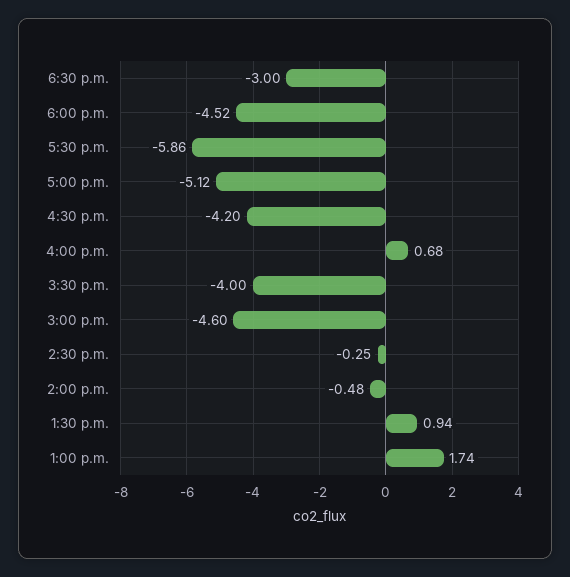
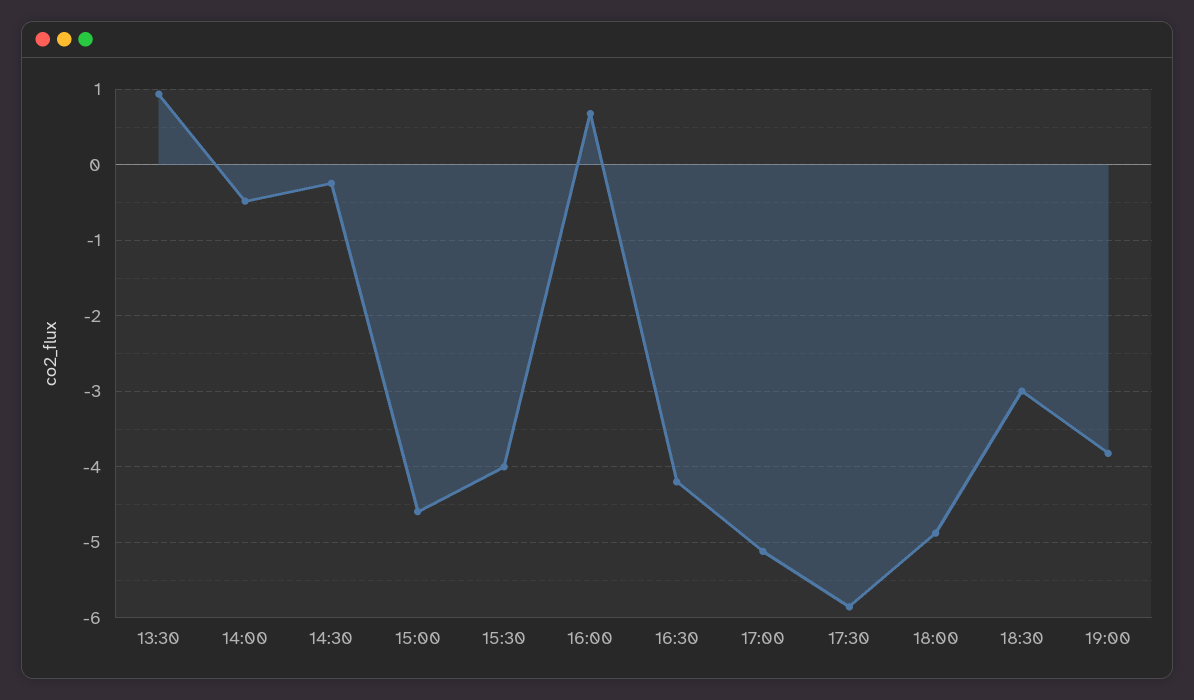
6:00 p.m.: -4.52 -> -4.9
1:00 p.m.: 1.74 -> none
19:00: none -> -3.8

